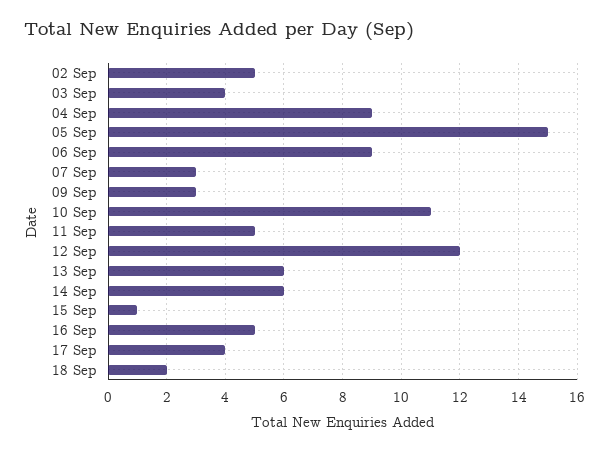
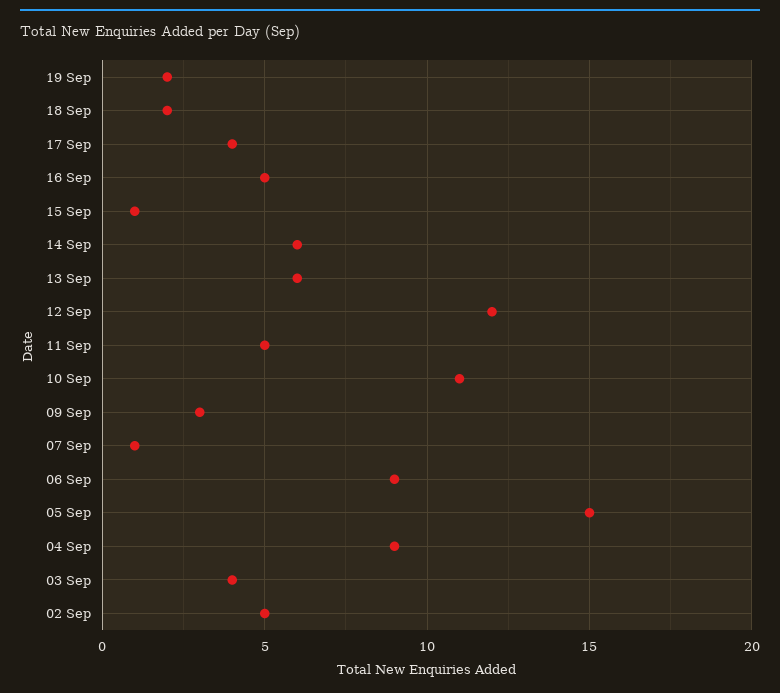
07 Sep: 3 -> 1
19 Sep: none -> 2

